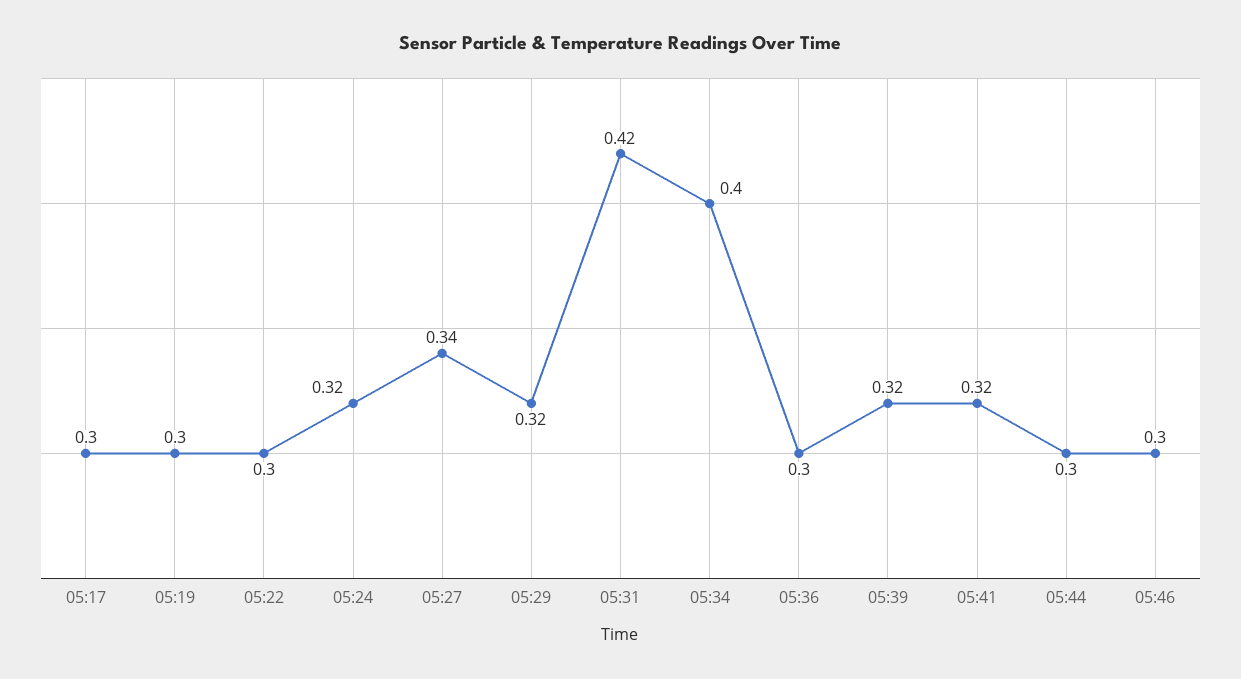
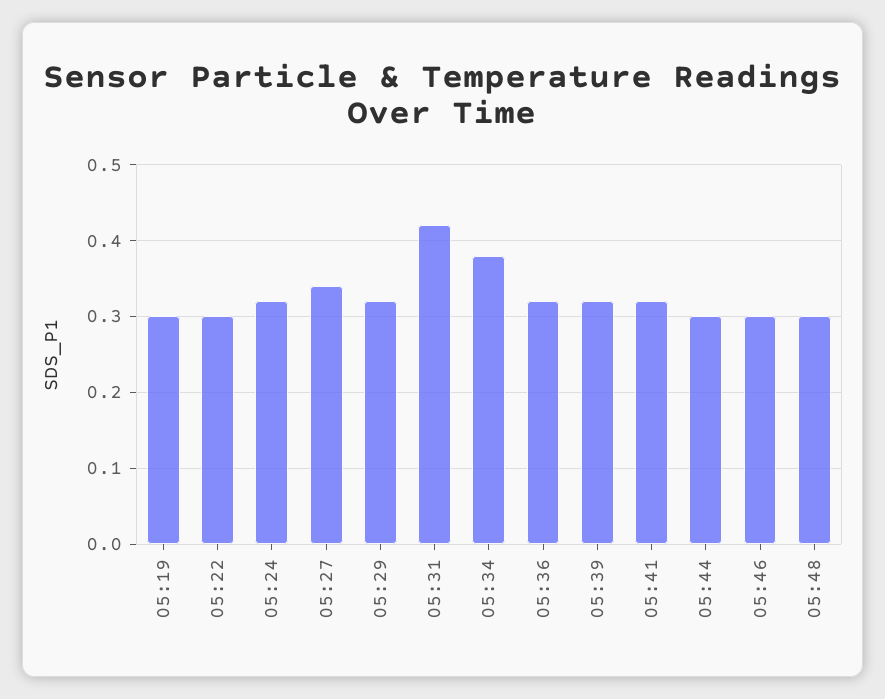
05:17: 0.3 -> none
05:34: 0.4 -> 0.38
05:36: 0.3 -> 0.32
05:48: none -> 0.3

